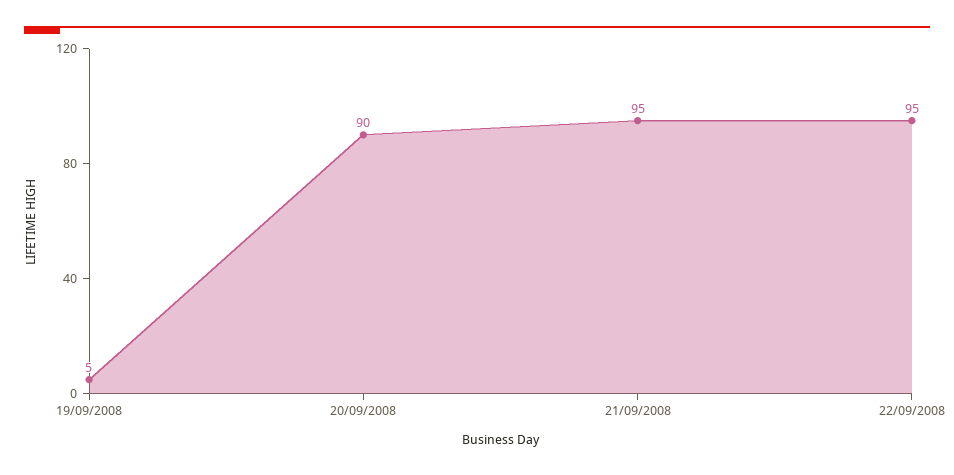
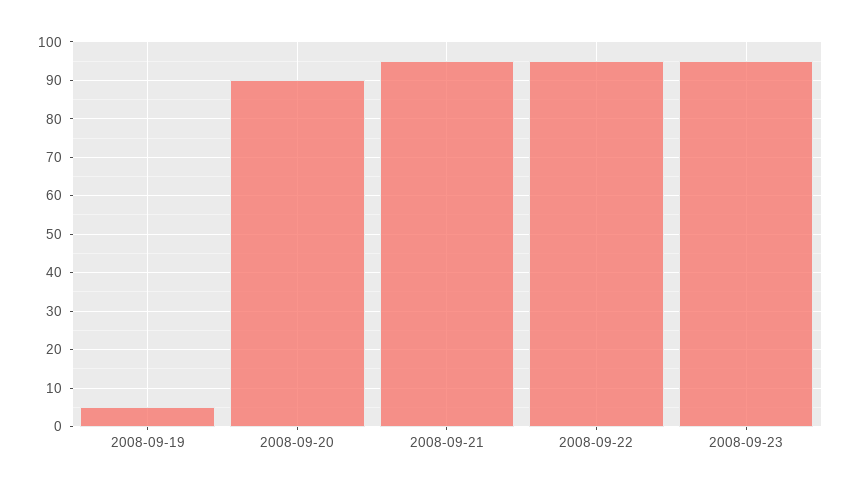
2008-09-23: none -> 95

